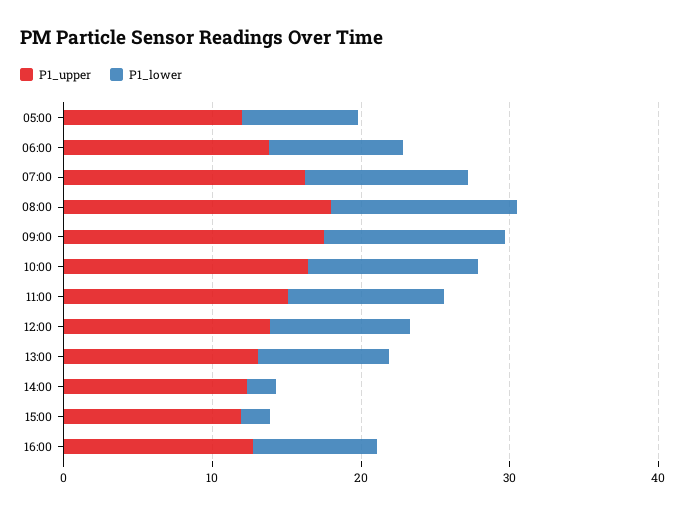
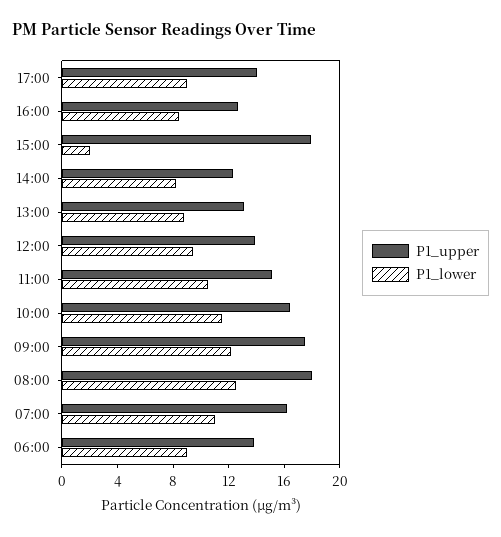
P1_upper, 05:00: 12 -> none
P1_lower, 05:00: 8 -> none
P1_lower, 14:00: 2 -> 8
P1_upper, 15:00: 12 -> 18
P1_upper, 17:00: none -> 14
P1_lower, 17:00: none -> 9

